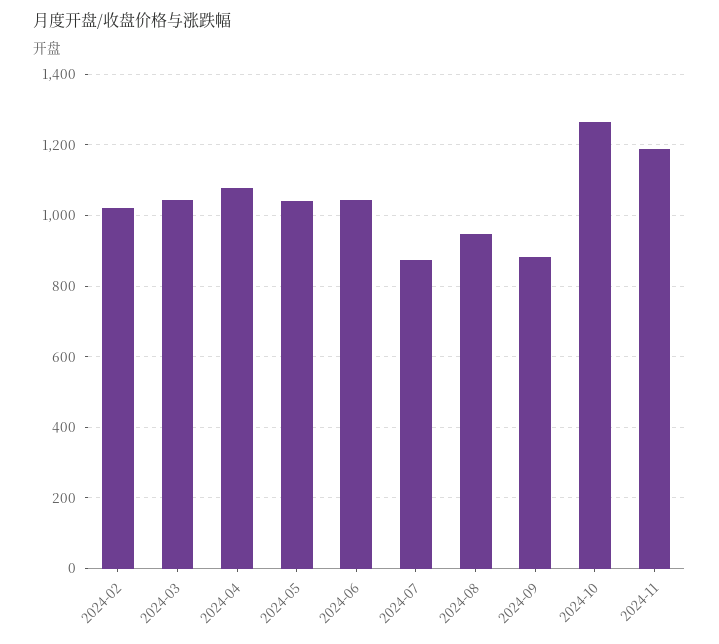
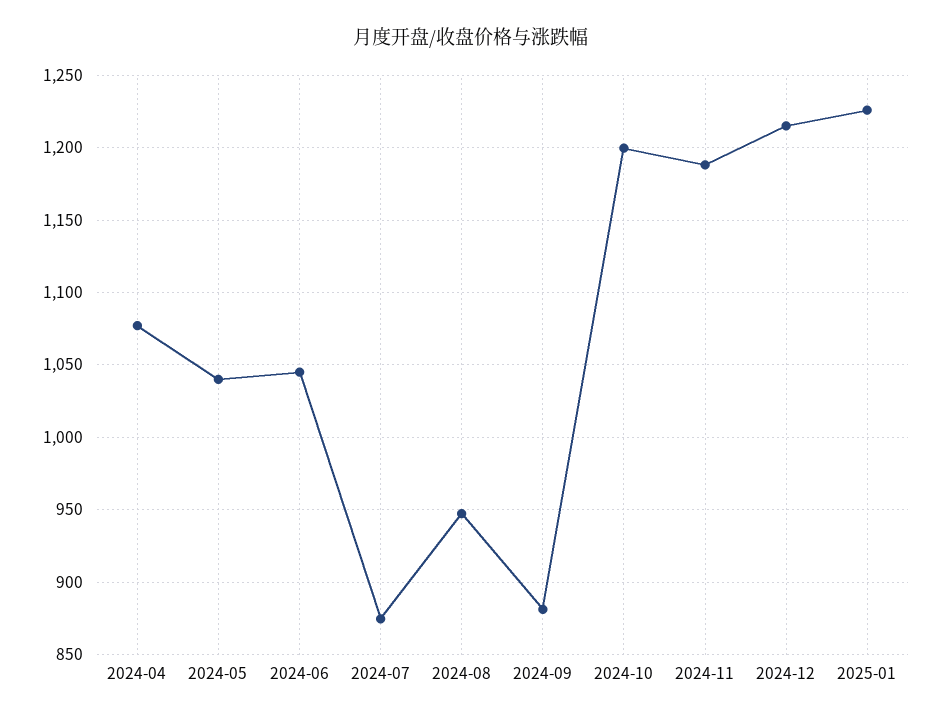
2024-02: 1020 -> none
2024-03: 1040 -> none
2024-10: 1260 -> 1200
2024-12: none -> 1215
2025-01: none -> 1225

